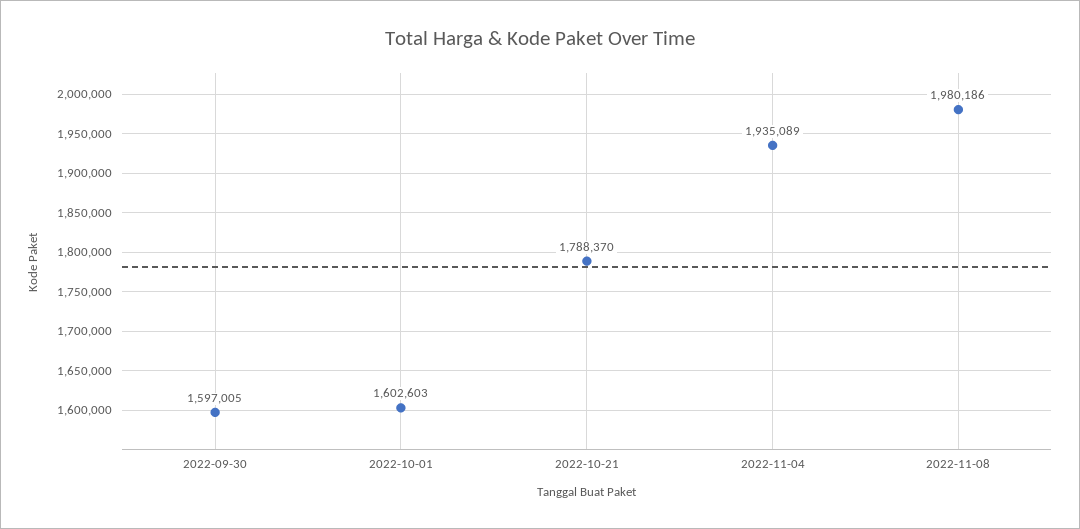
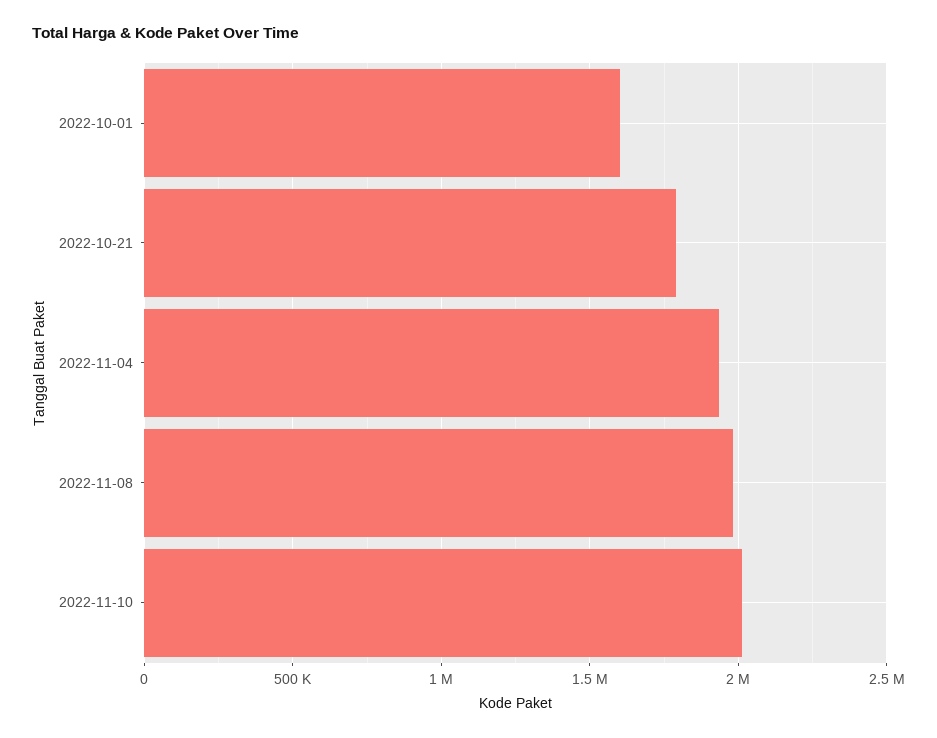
2022-09-30: 1597005 -> none
2022-11-10: none -> 2000000

